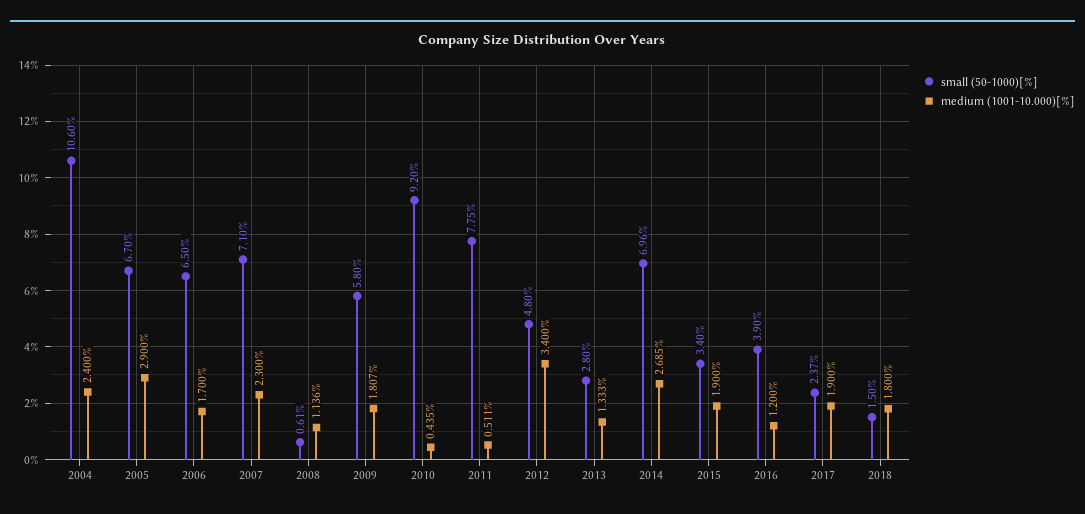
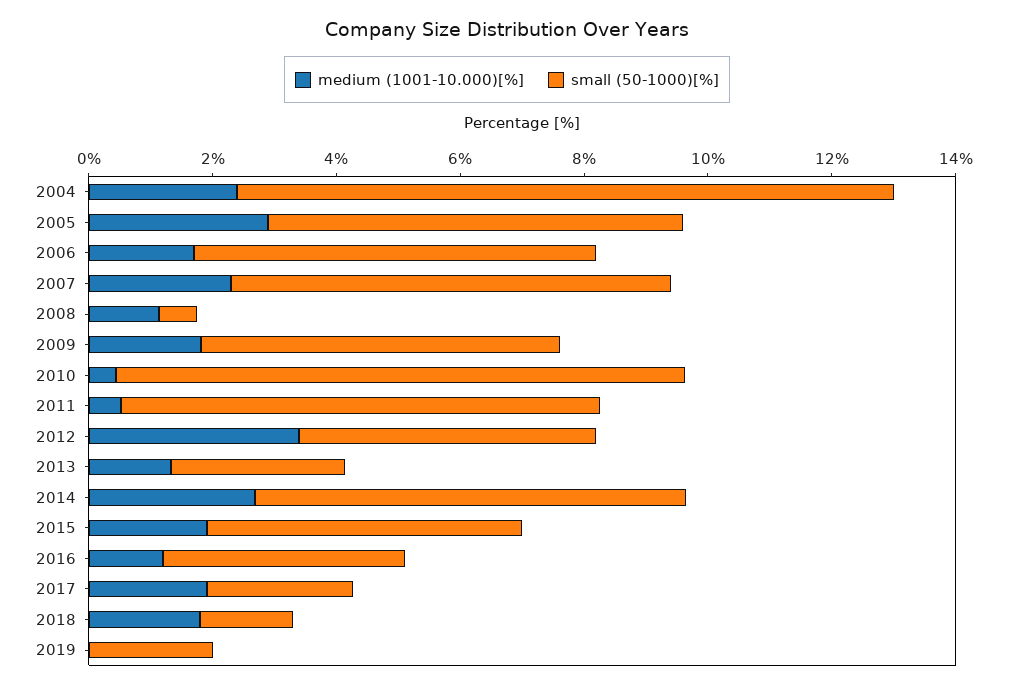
small (50-1000)[%], 2015: 3.4 -> 5
medium (1001-10.000)[%], 2019: none -> 0
small (50-1000)[%], 2019: none -> 2

